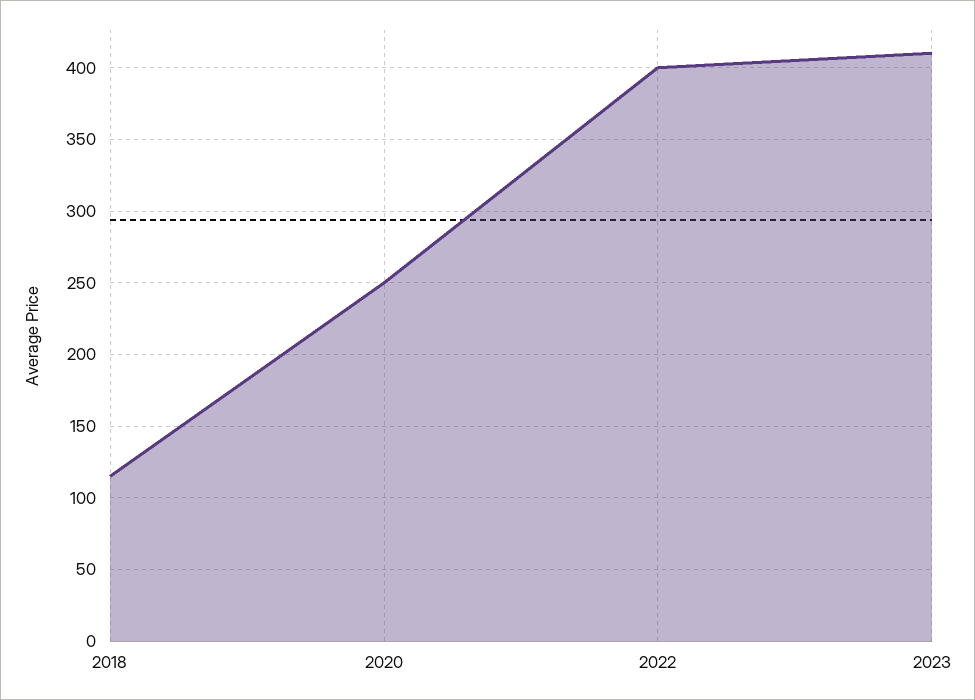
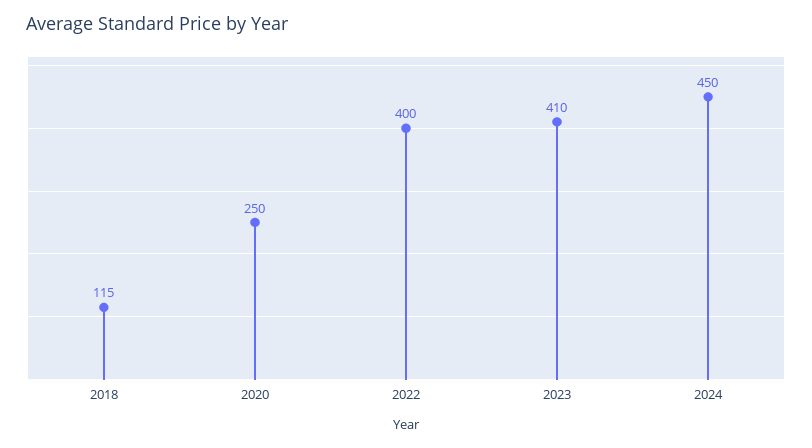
2024: none -> 450

